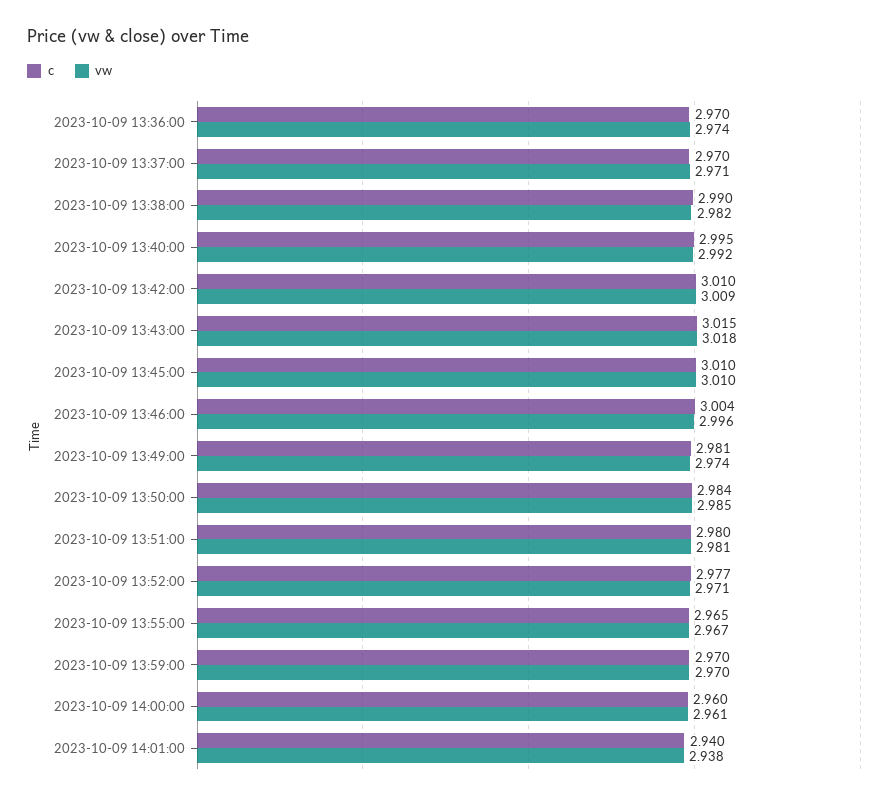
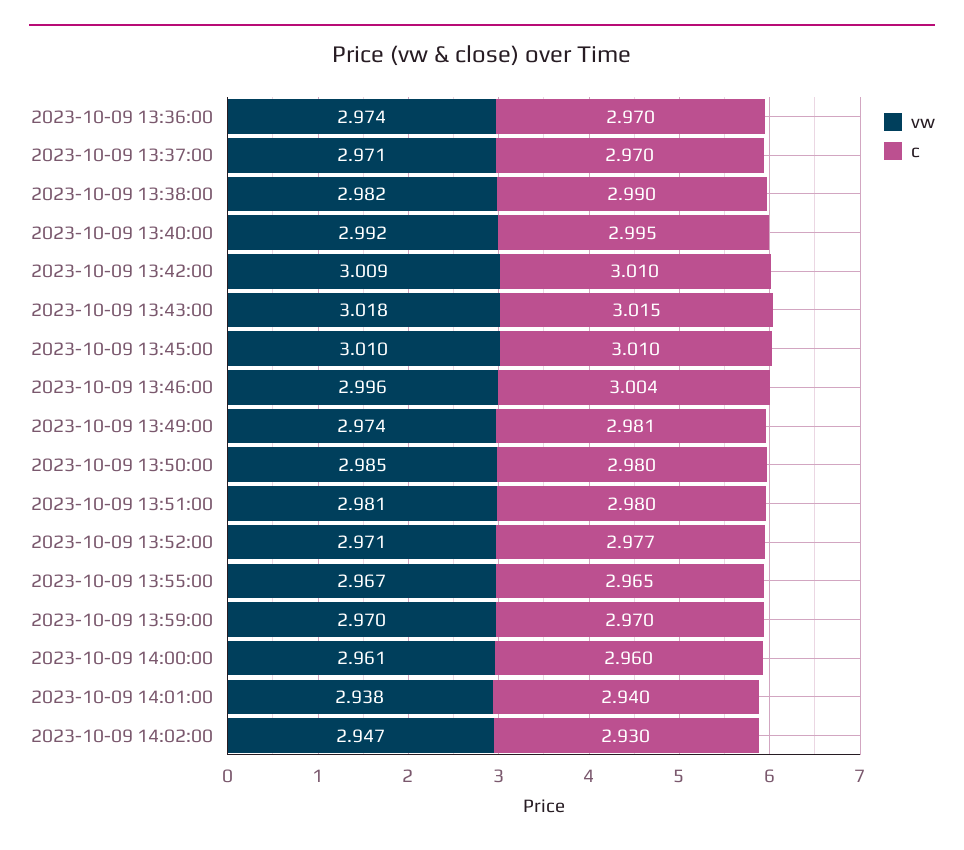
c, 2023-10-09 13:50:00: 2.984 -> 2.98
vw, 2023-10-09 14:02:00: none -> 2.947
c, 2023-10-09 14:02:00: none -> 2.93

